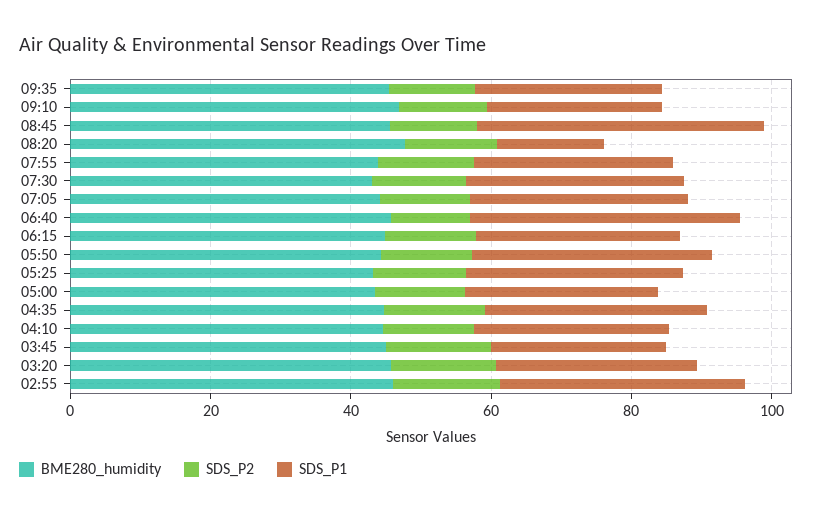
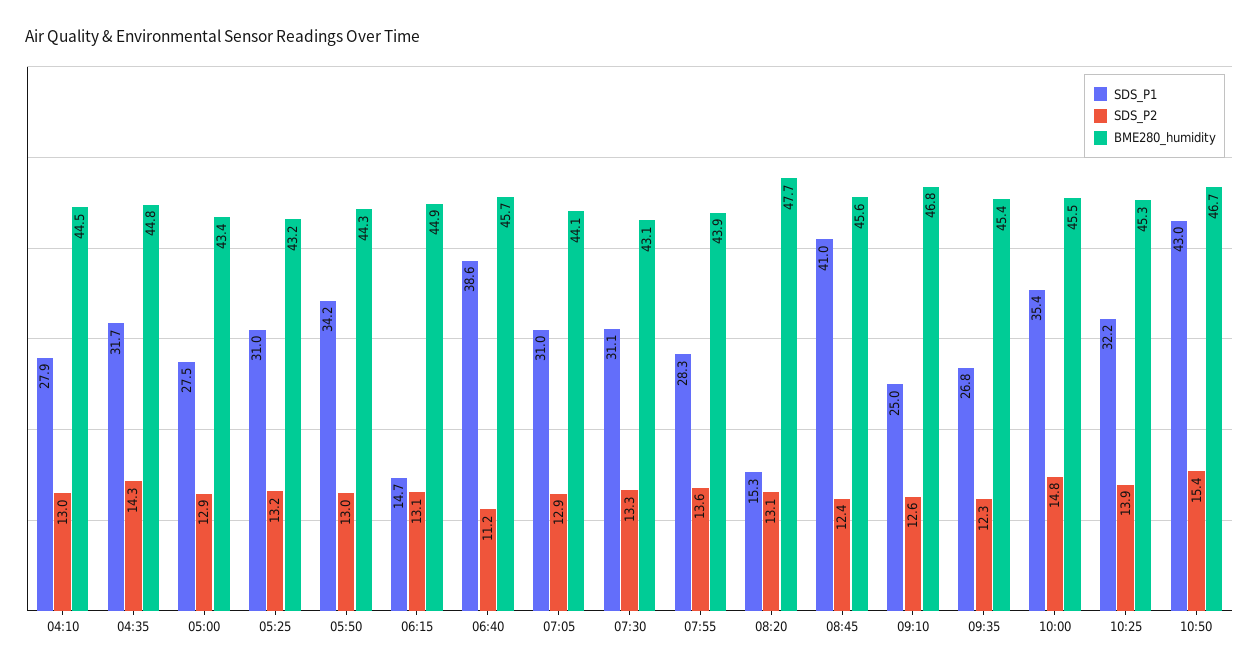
SDS_P1, 06:15: 30 -> 14.7
BME280_humidity, 03:45: 45 -> none
SDS_P2, 03:45: 15 -> none
SDS_P1, 03:45: 25 -> none
BME280_humidity, 03:20: 45 -> none
SDS_P2, 03:20: 15 -> none
SDS_P1, 03:20: 30 -> none
BME280_humidity, 02:55: 45 -> none
SDS_P2, 02:55: 15 -> none
SDS_P1, 02:55: 35 -> none
SDS_P1, 10:00: none -> 35.4
SDS_P2, 10:00: none -> 14.8
BME280_humidity, 10:00: none -> 45.5
SDS_P1, 10:25: none -> 32.2
SDS_P2, 10:25: none -> 13.9
BME280_humidity, 10:25: none -> 45.3
SDS_P1, 10:50: none -> 43
SDS_P2, 10:50: none -> 15.4
BME280_humidity, 10:50: none -> 46.7

